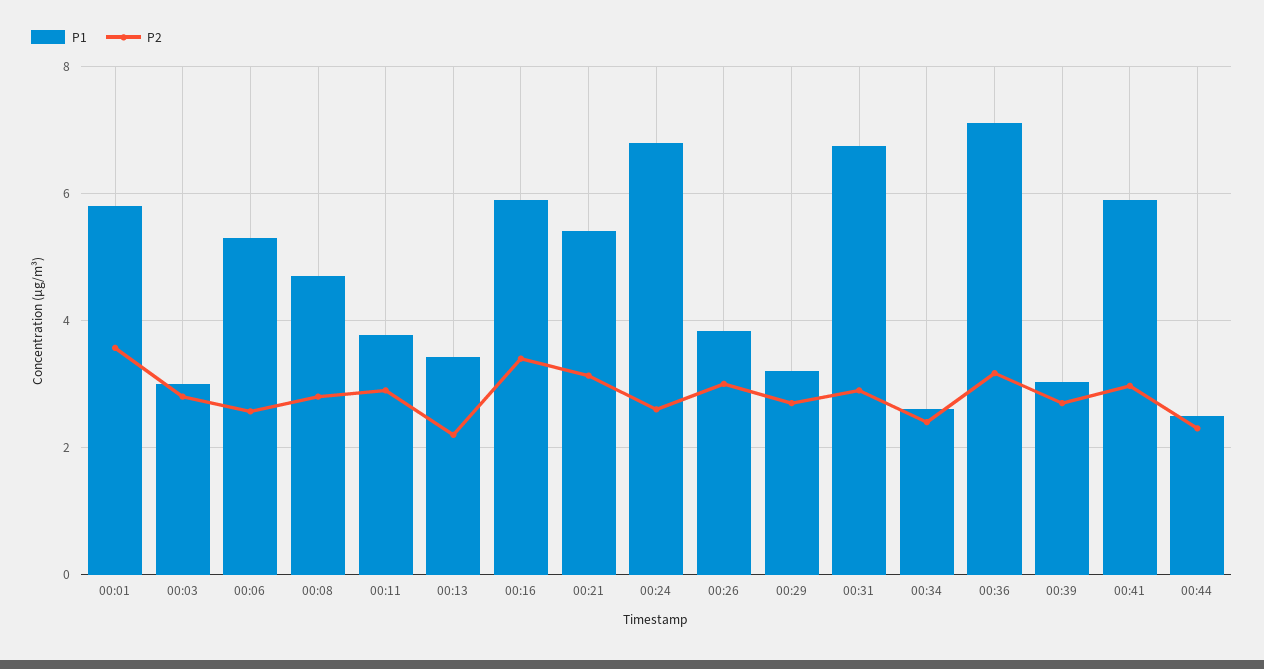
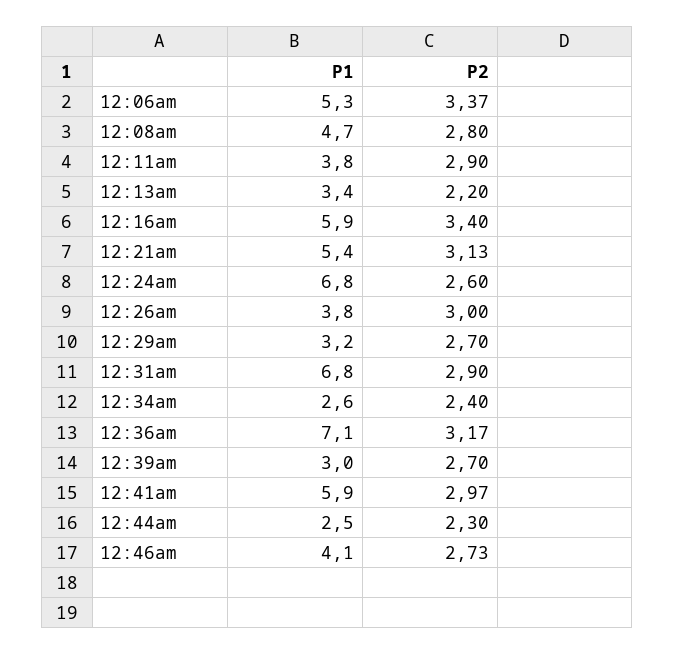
P1, 00:01: 5.8 -> none
P2, 00:01: 3.6 -> none
P1, 00:03: 3 -> none
P2, 00:03: 2.8 -> none
P2, 00:06: 2.6 -> 3.37
P1, 12:46am: none -> 4.1
P2, 12:46am: none -> 2.73

